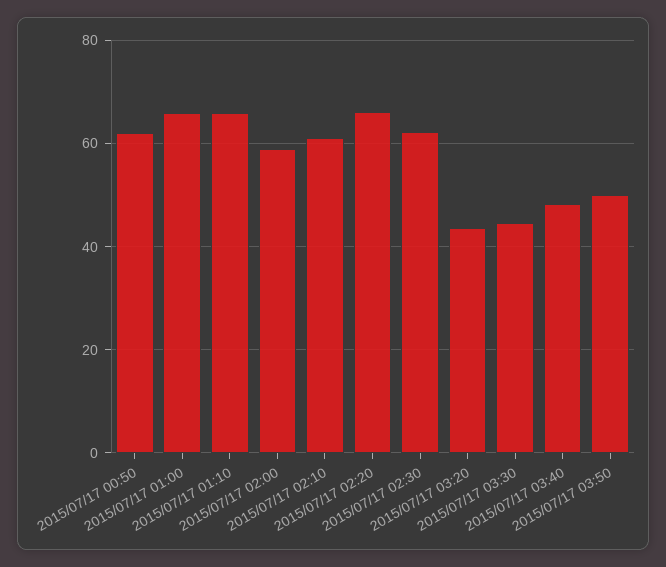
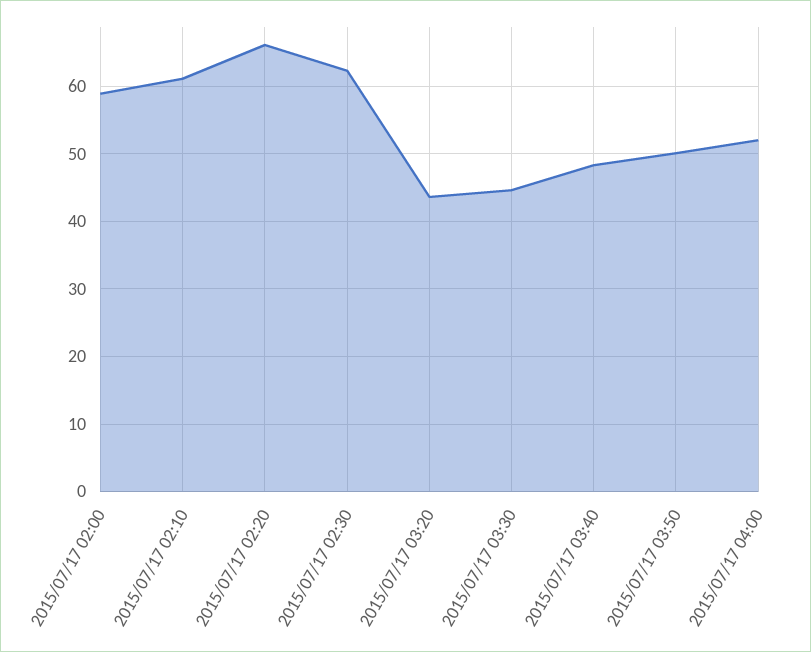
2015/07/17 00:50: 62 -> none
2015/07/17 01:00: 66 -> none
2015/07/17 01:10: 66 -> none
2015/07/17 04:00: none -> 52

